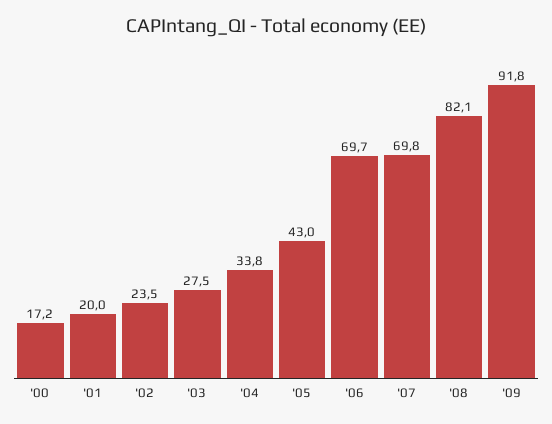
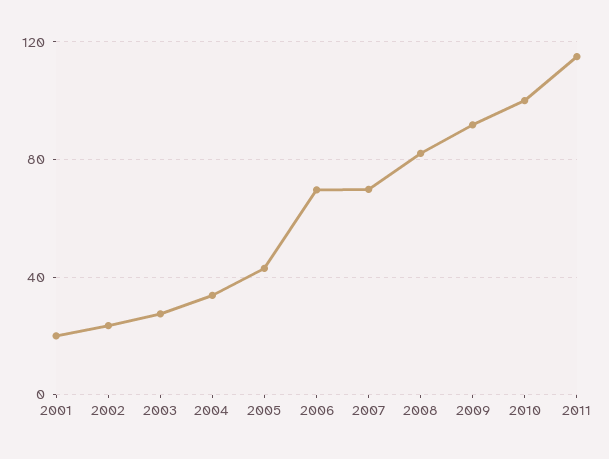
'00: 17.2 -> none
2010: none -> 100
2011: none -> 115

